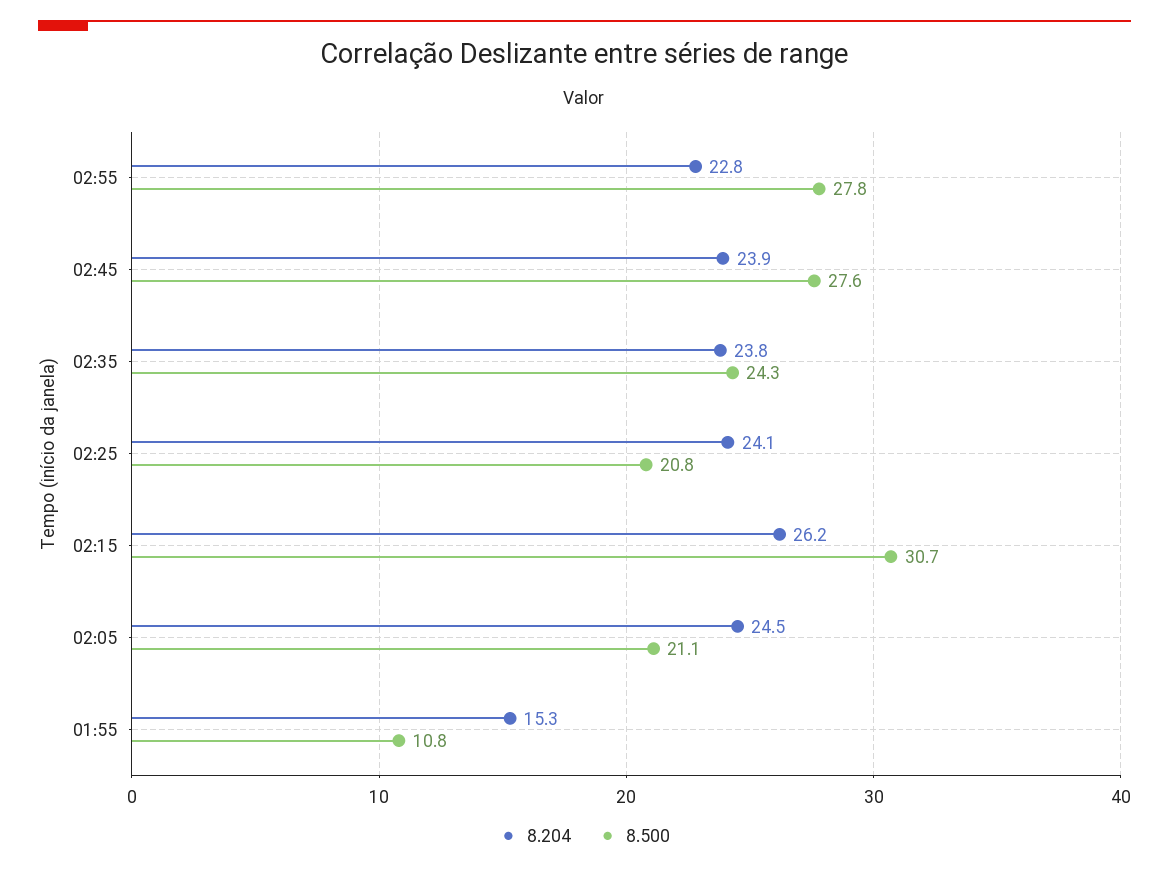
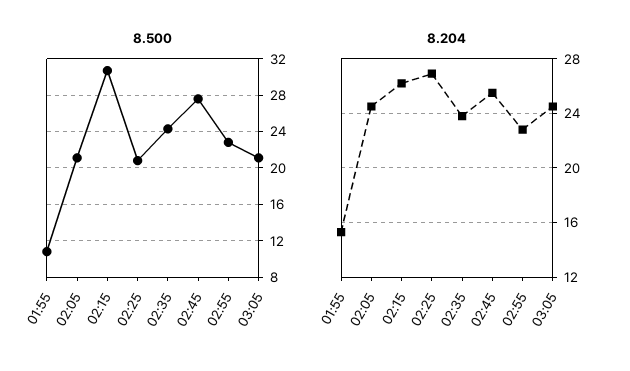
8.500, 02:55: 27.8 -> 23
8.204, 02:45: 23.9 -> 25.5
8.204, 02:25: 24.1 -> 27
8.500, 03:05: none -> 21
8.204, 03:05: none -> 24.5

